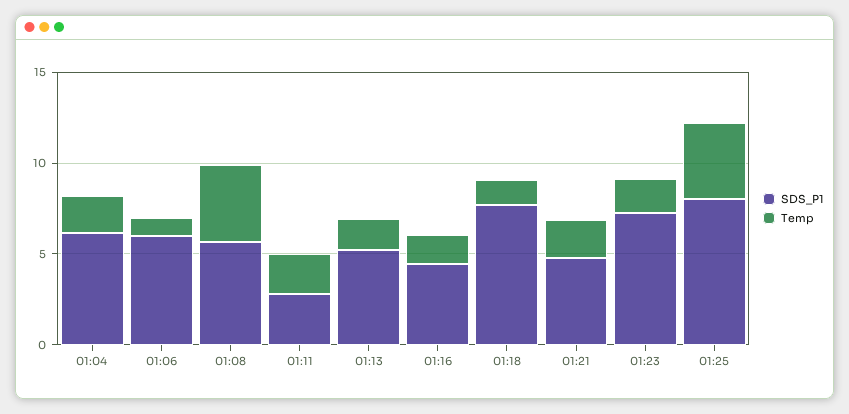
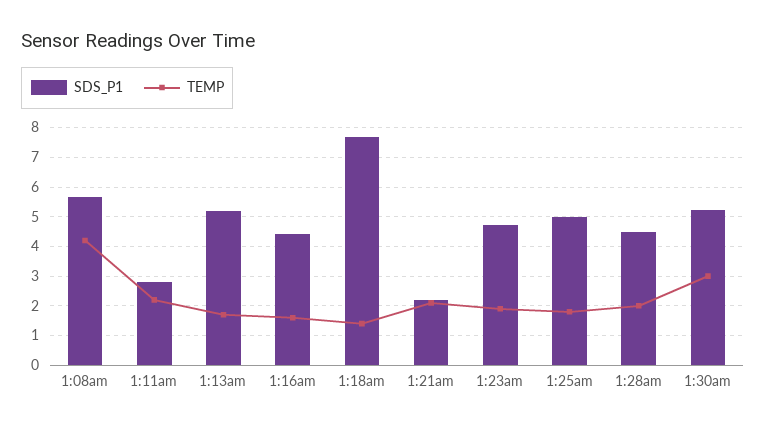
SDS_P1, 01:04: 6 -> none
Temp, 01:04: 2 -> none
SDS_P1, 01:06: 6 -> none
Temp, 01:06: 1 -> none
SDS_P1, 01:21: 5 -> 2.25
SDS_P1, 01:23: 7 -> 4.75
SDS_P1, 01:25: 8 -> 5
Temp, 01:25: 4 -> 1.75
SDS_P1, 1:28am: none -> 4.5
Temp, 1:28am: none -> 2
SDS_P1, 1:30am: none -> 5.25
Temp, 1:30am: none -> 3

